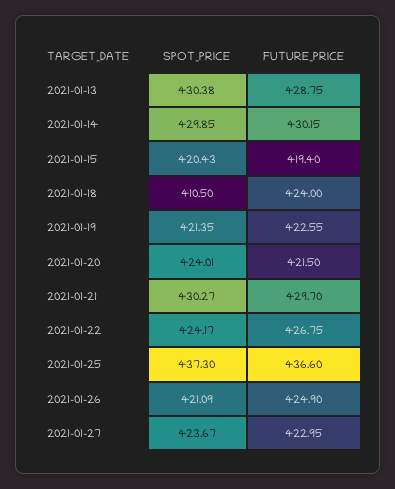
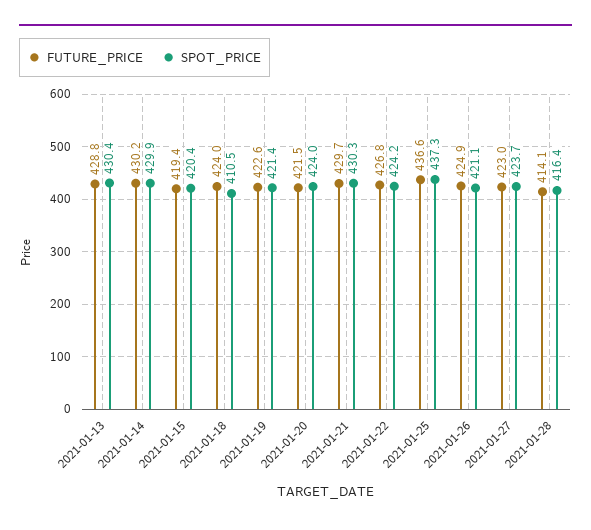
FUTURE_PRICE, 2021-01-28: none -> 414.1
SPOT_PRICE, 2021-01-28: none -> 416.4

